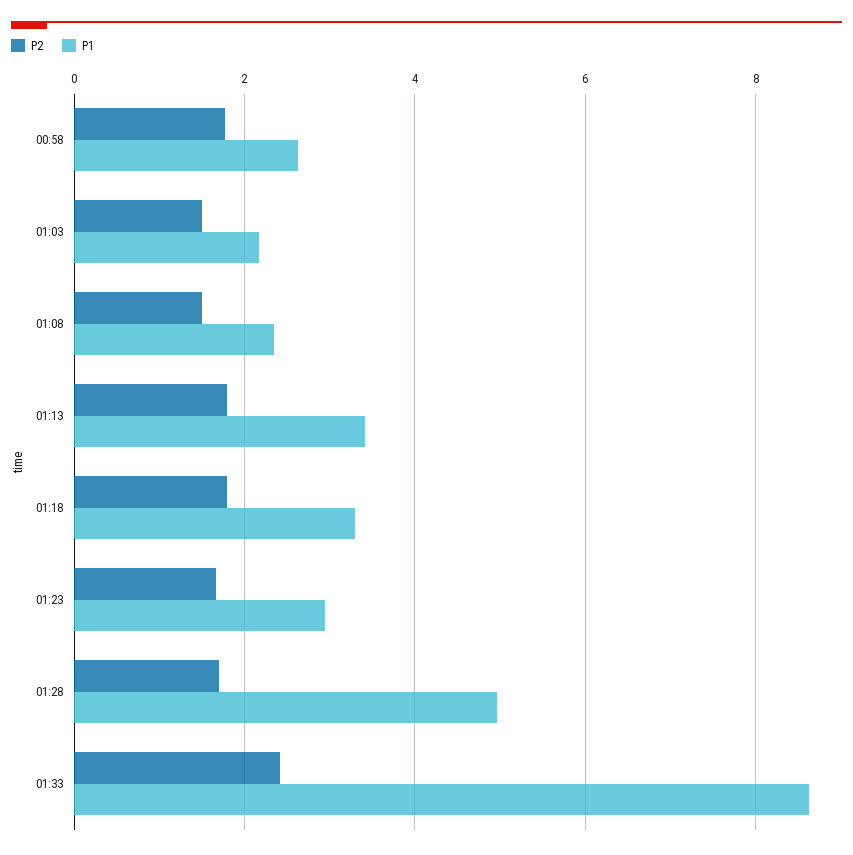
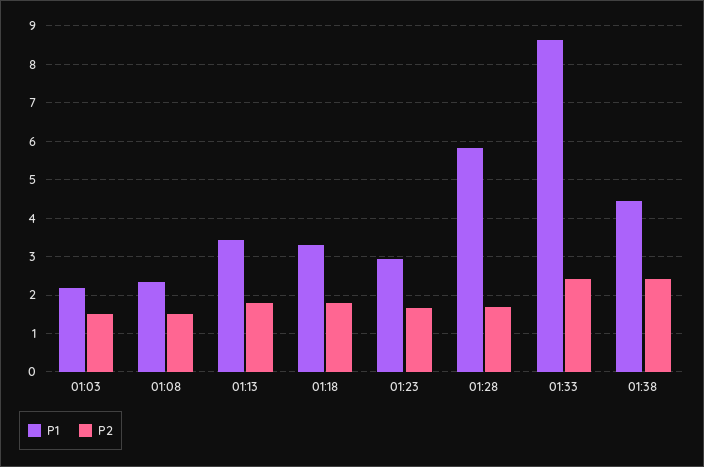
P2, 00:58: 1.8 -> none
P1, 00:58: 2.6 -> none
P1, 01:28: 5 -> 5.8
P1, 01:38: none -> 4.4
P2, 01:38: none -> 2.4

